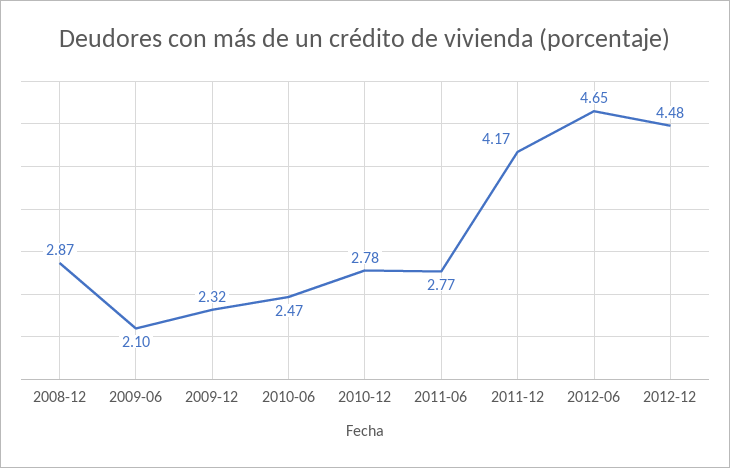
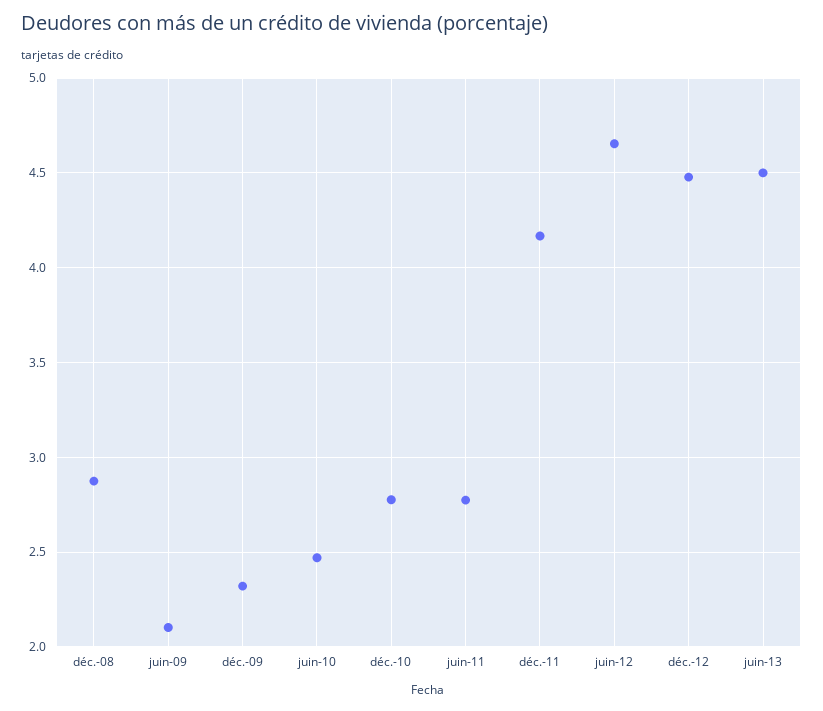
juin-13: none -> 4.5

